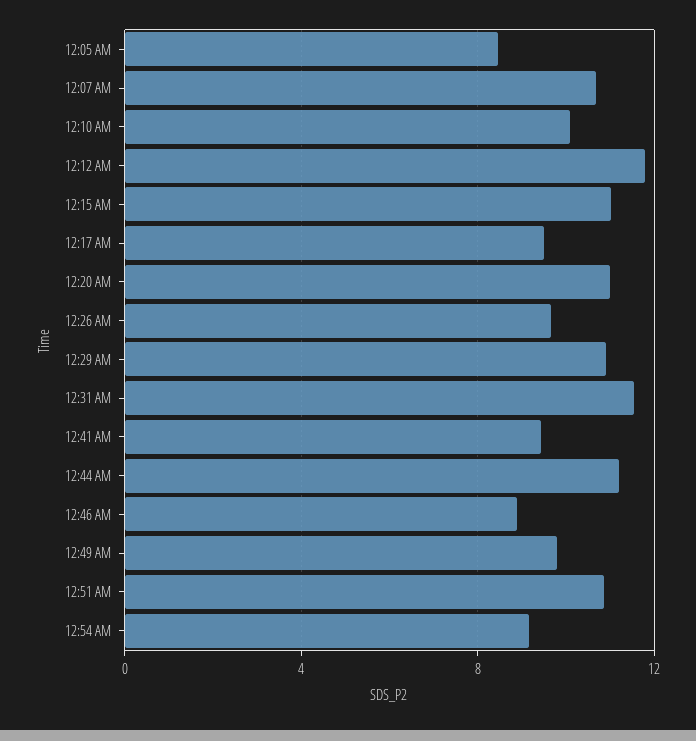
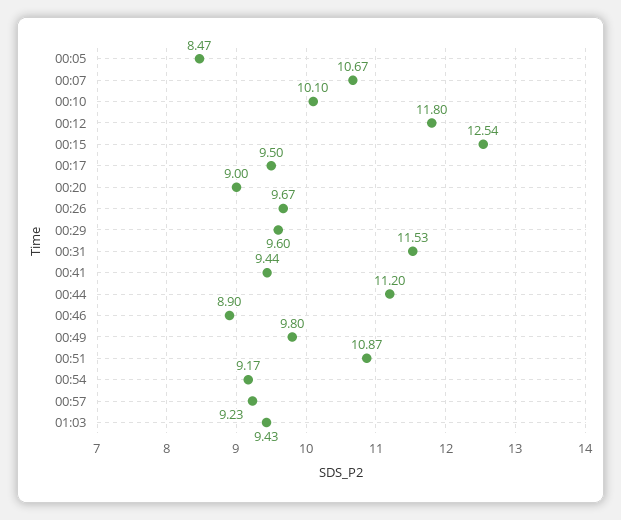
12:15 AM: 11 -> 12.54
12:20 AM: 11 -> 9
12:29 AM: 11 -> 9.6
00:57: none -> 9.23
01:03: none -> 9.43

